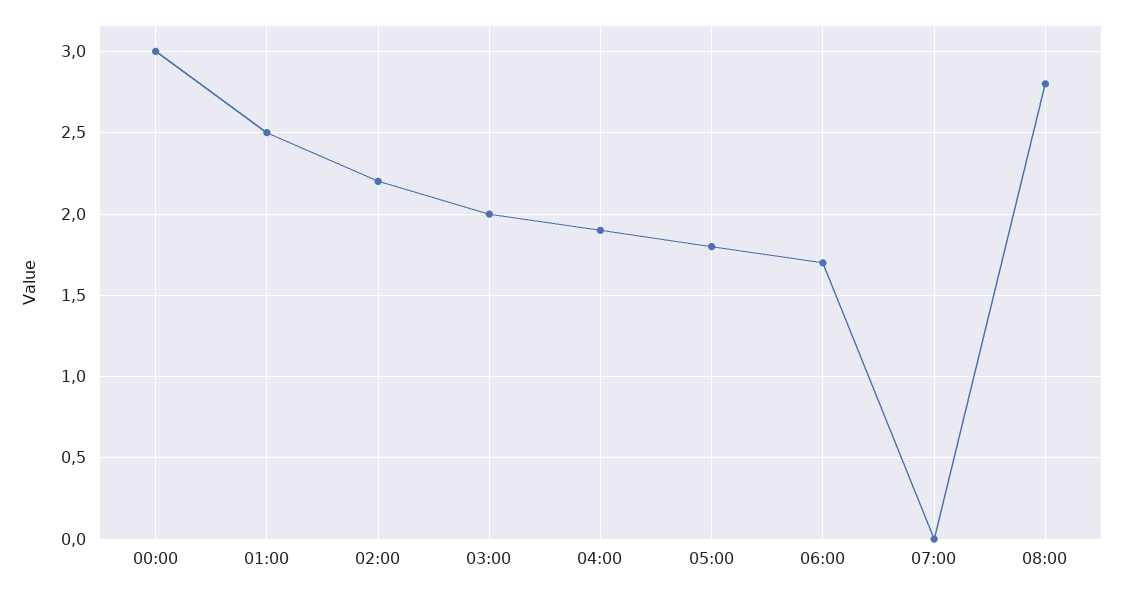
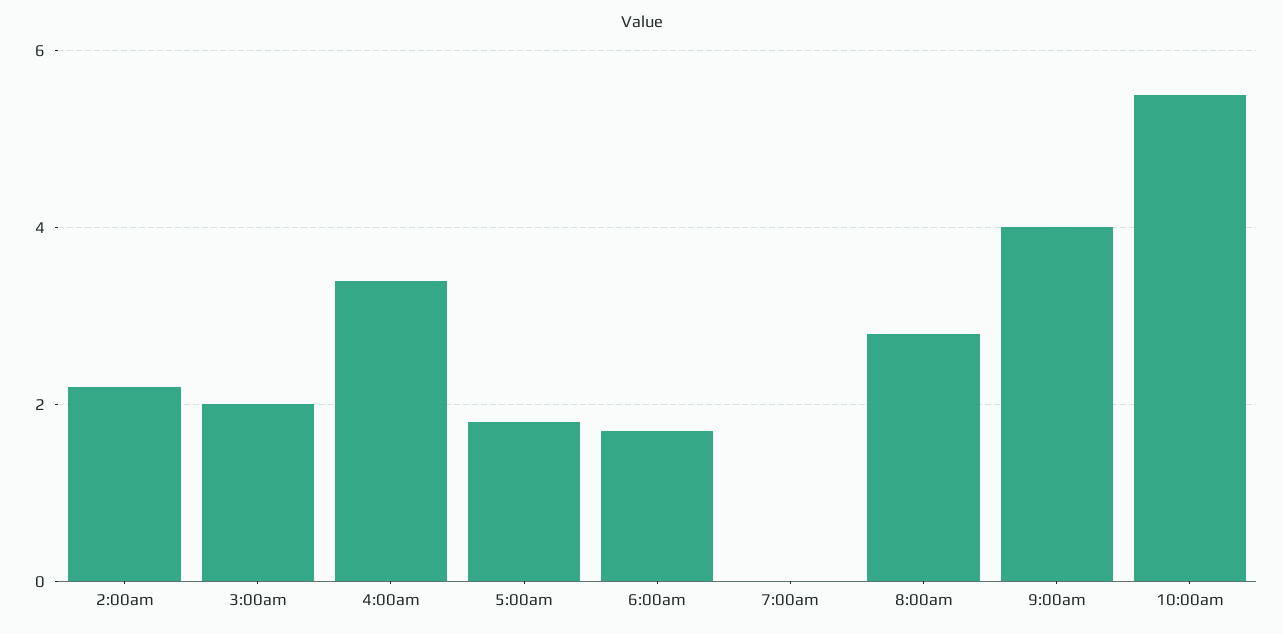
00:00: 3 -> none
01:00: 2.5 -> none
04:00: 1.9 -> 3.5
9:00am: none -> 4
10:00am: none -> 5.5

